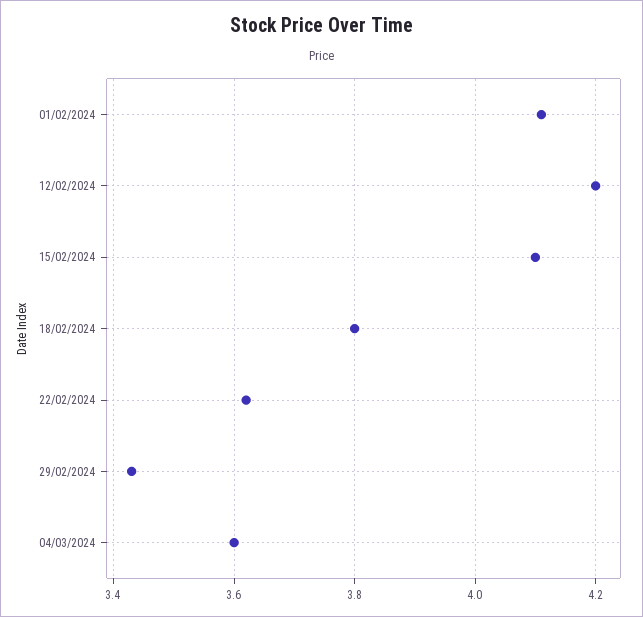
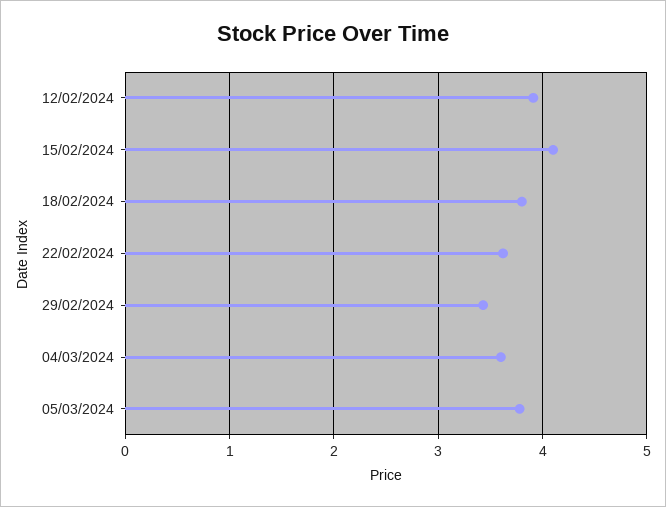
01/02/2024: 4.1 -> none
12/02/2024: 4.2 -> 3.9
05/03/2024: none -> 3.8

